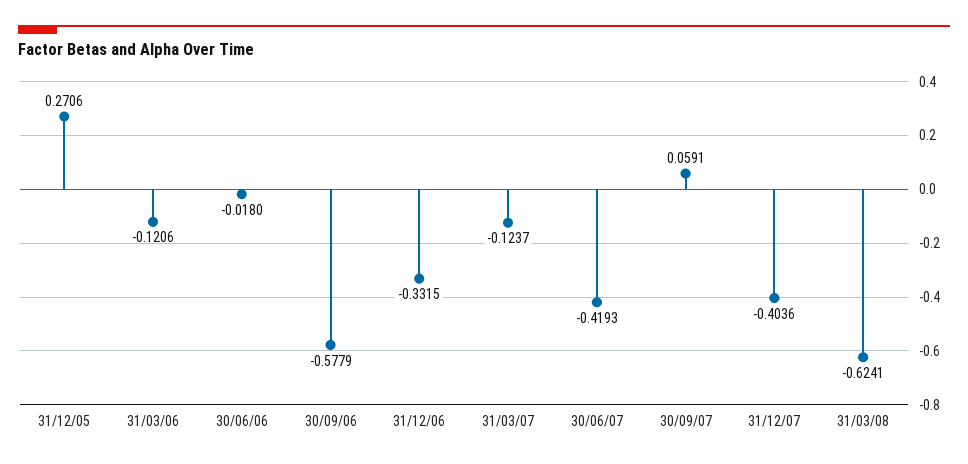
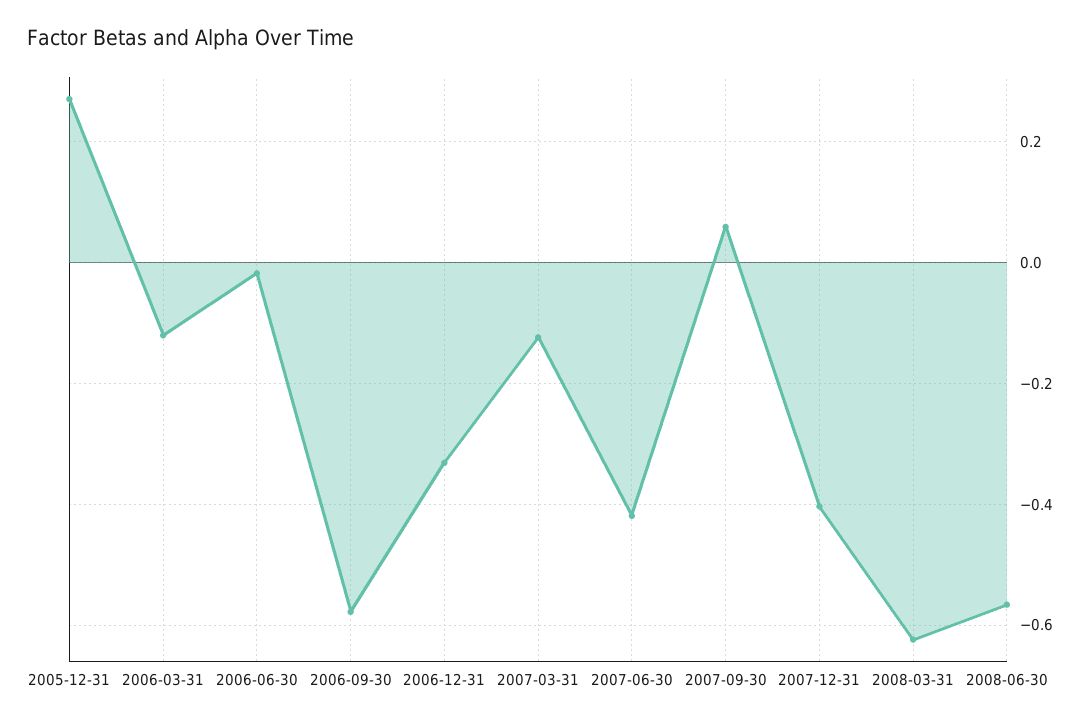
2008-06-30: none -> -0.56

